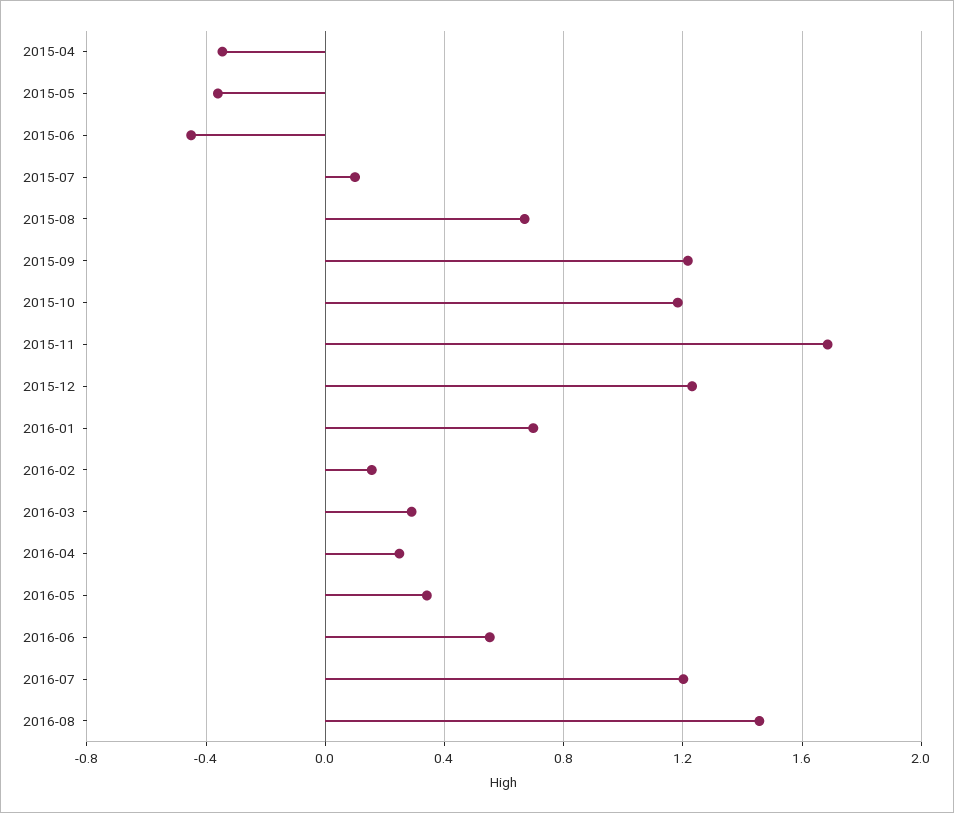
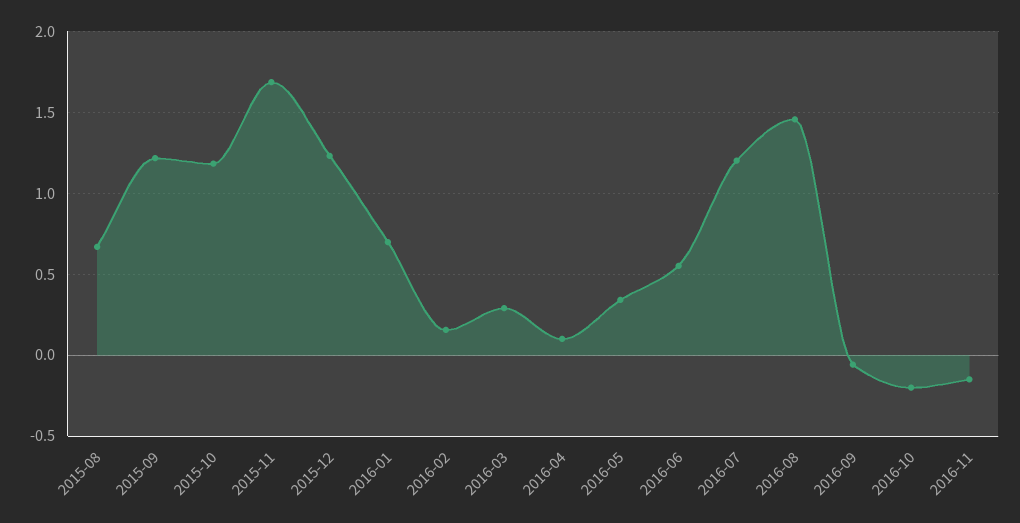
2015-04: -0.35 -> none
2015-05: -0.35 -> none
2015-06: -0.45 -> none
2015-07: 0.1 -> none
2016-04: 0.25 -> 0.1
2016-09: none -> -0.05
2016-10: none -> -0.2
2016-11: none -> -0.15

